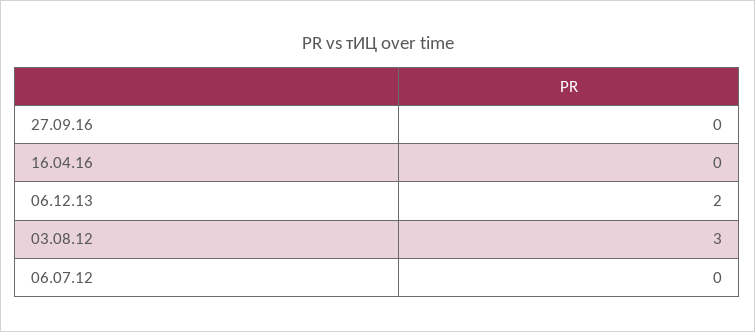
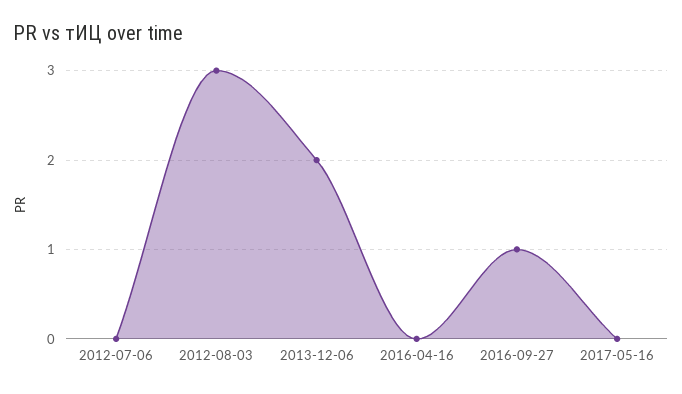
27.09.16: 0 -> 1
2017-05-16: none -> 0

